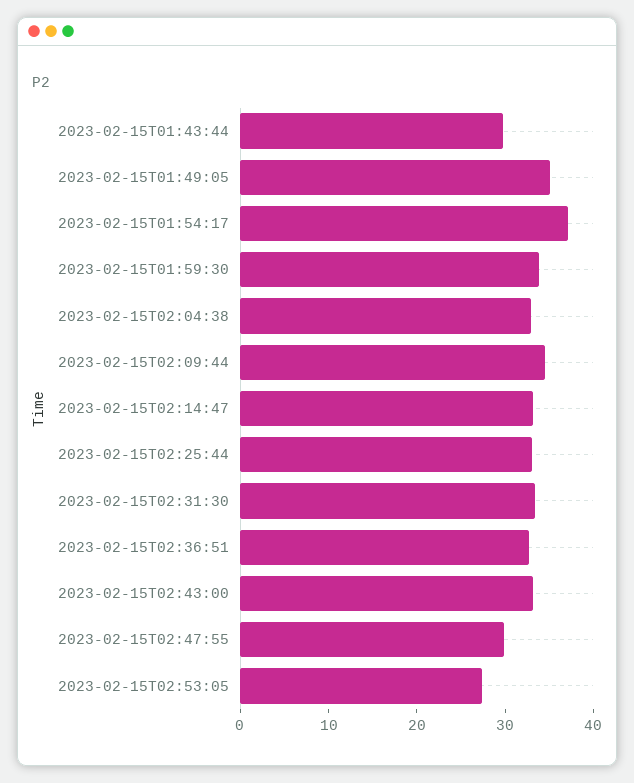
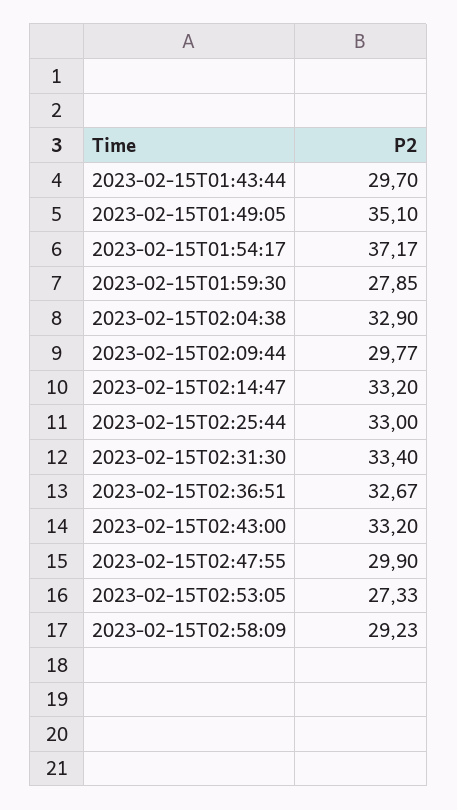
2023-02-15T01:59:30: 34 -> 27.85
2023-02-15T02:09:44: 34 -> 29.77
2023-02-15T02:58:09: none -> 29.23

